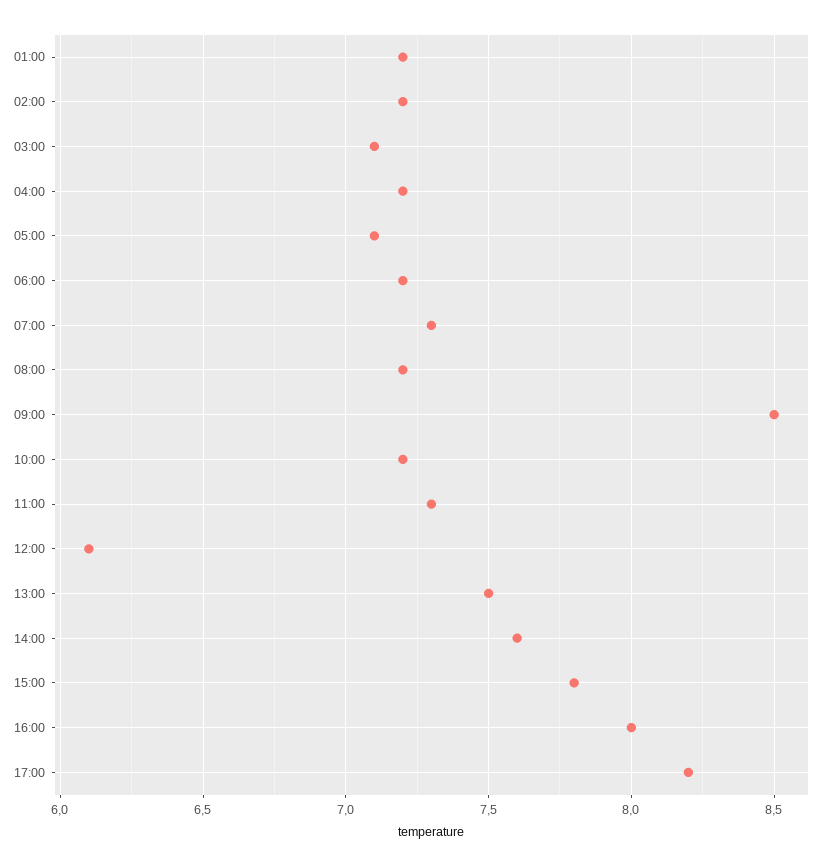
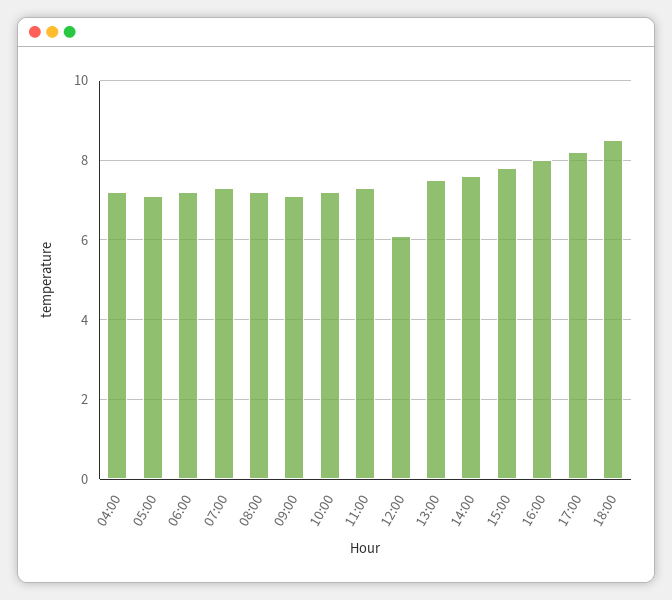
01:00: 7.2 -> none
02:00: 7.2 -> none
03:00: 7.1 -> none
09:00: 8.5 -> 7
18:00: none -> 8.5

